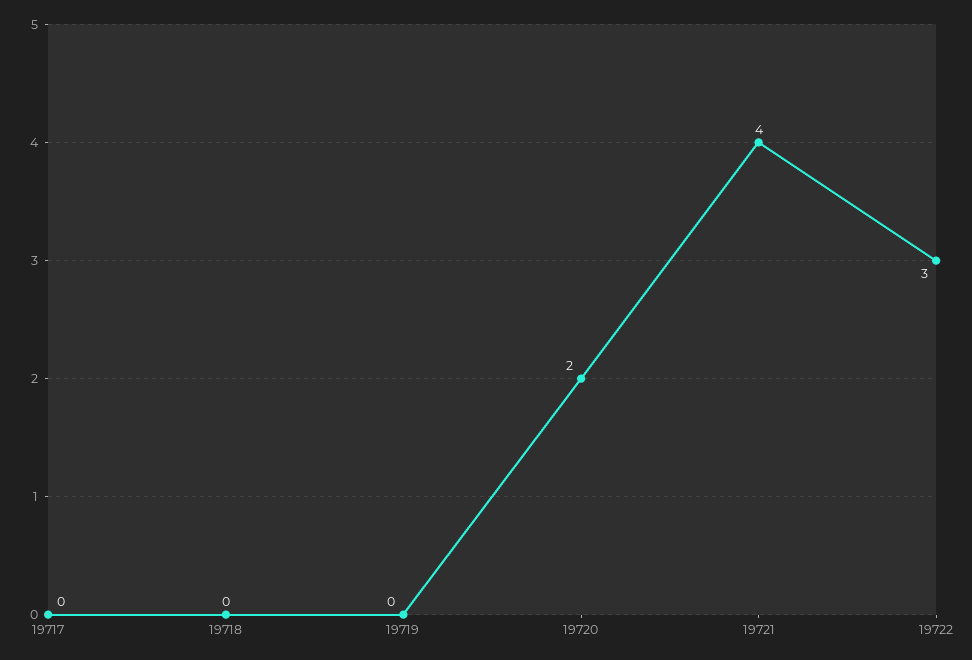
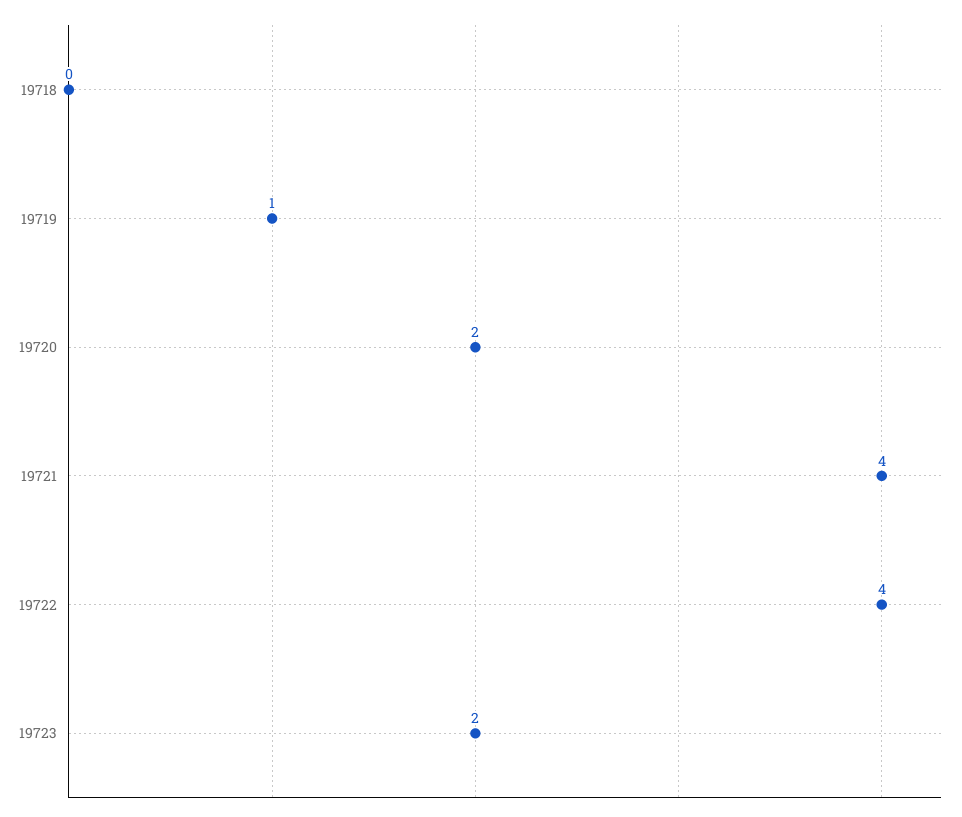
19717: 0 -> none
19719: 0 -> 1
19722: 3 -> 4
19723: none -> 2

